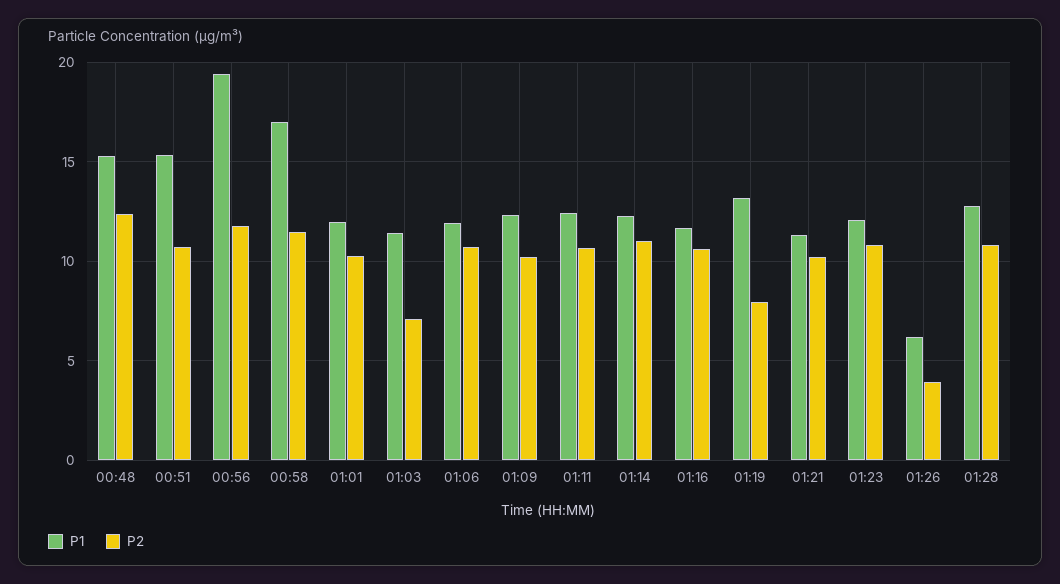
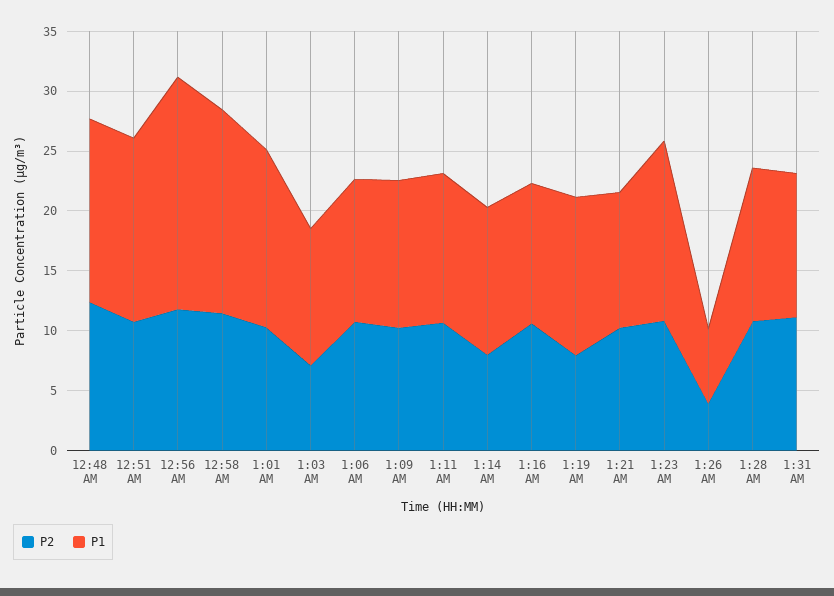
P1, 01:01: 12 -> 15
P2, 01:14: 11 -> 8
P1, 01:23: 12 -> 15
P2, 1:31 AM: none -> 11
P1, 1:31 AM: none -> 12

